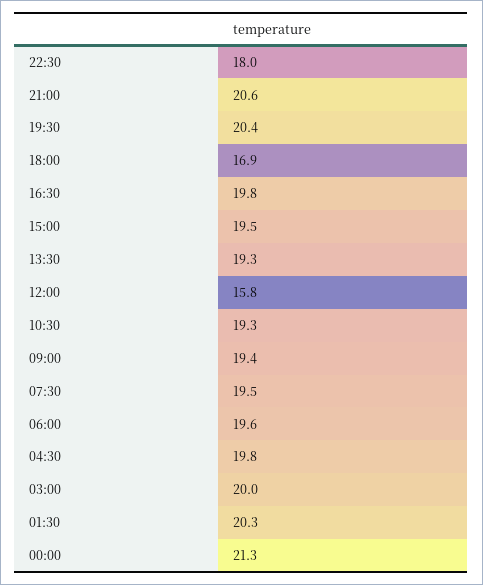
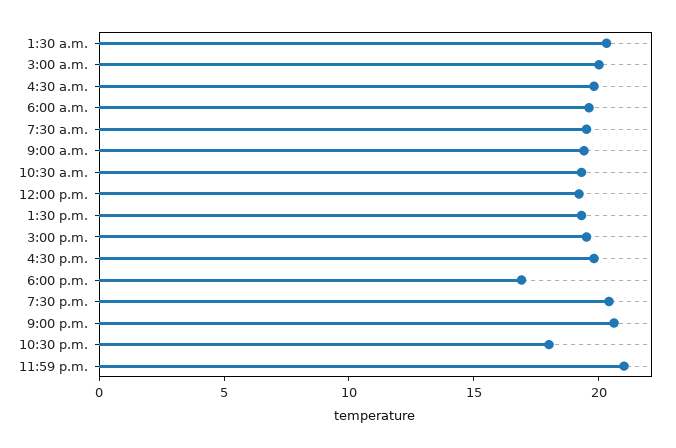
12:00: 15.8 -> 19
00:00: 21.3 -> none
11:59 p.m.: none -> 21

